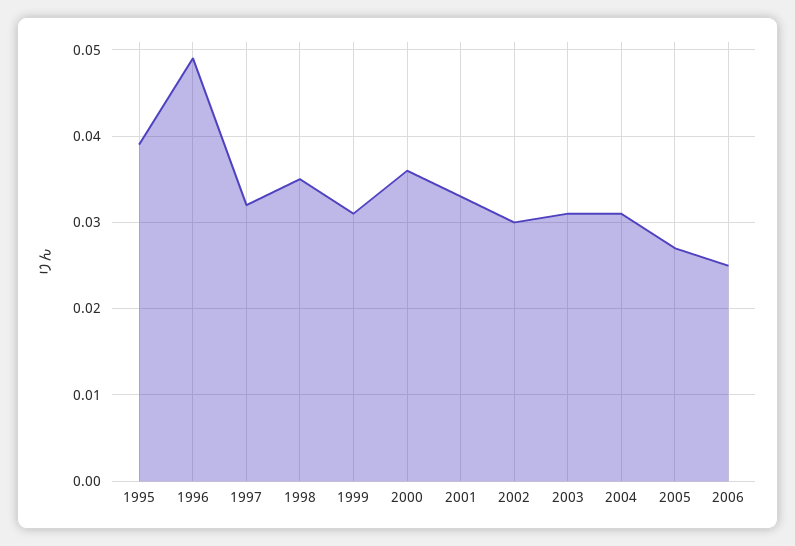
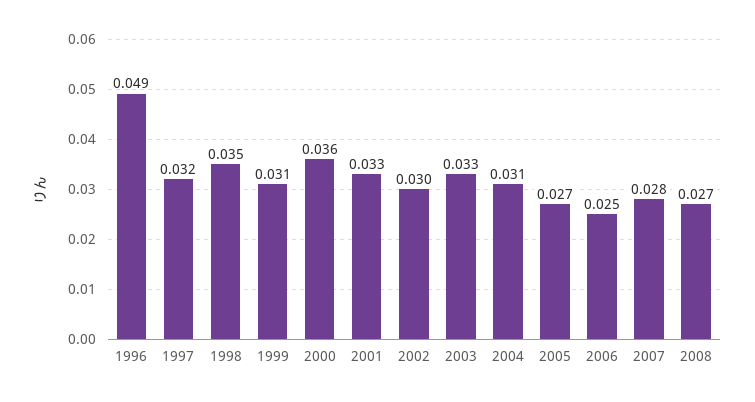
1995: 0.039 -> none
2003: 0.031 -> 0.033
2007: none -> 0.028
2008: none -> 0.027

